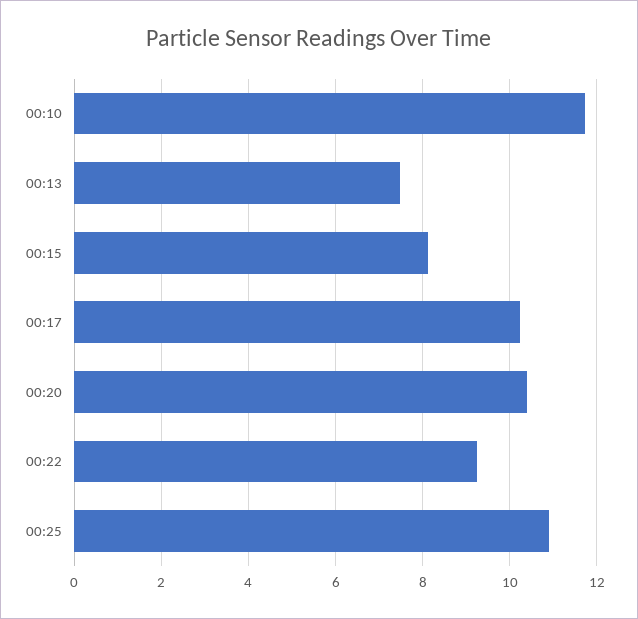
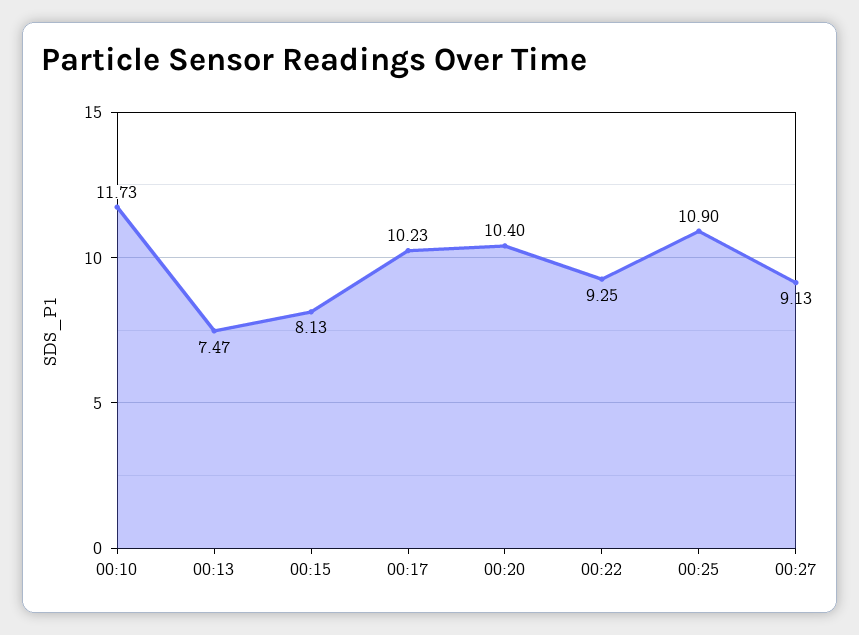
00:27: none -> 9.13

